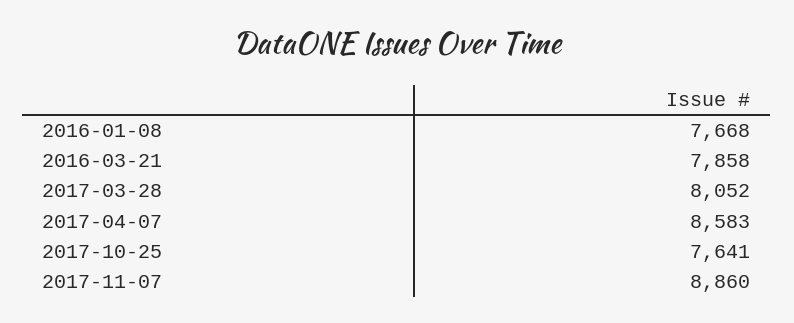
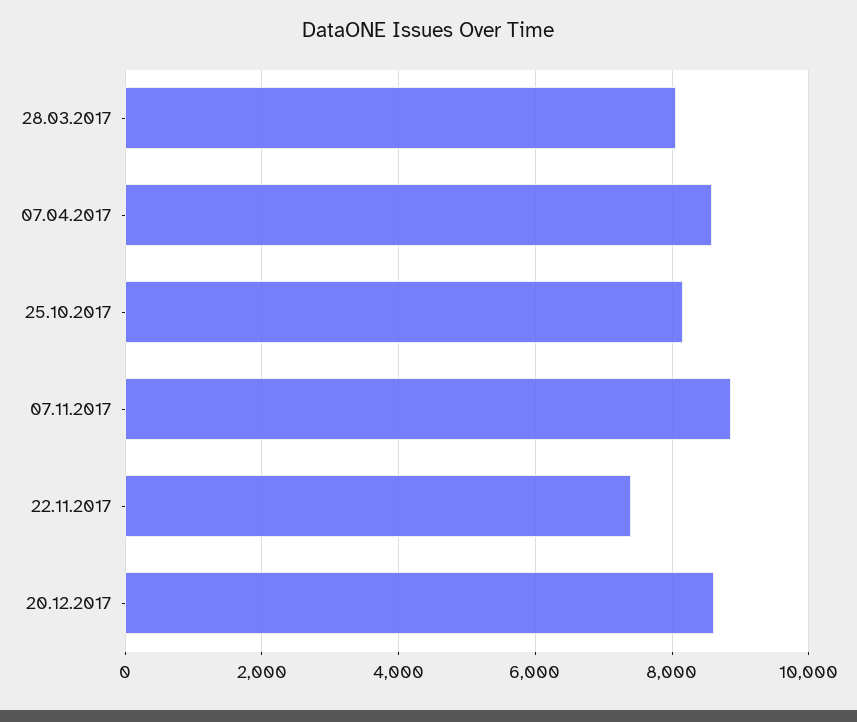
2016-01-08: 7668 -> none
2016-03-21: 7858 -> none
2017-10-25: 7641 -> 8200
22.11.2017: none -> 7400
20.12.2017: none -> 8600

